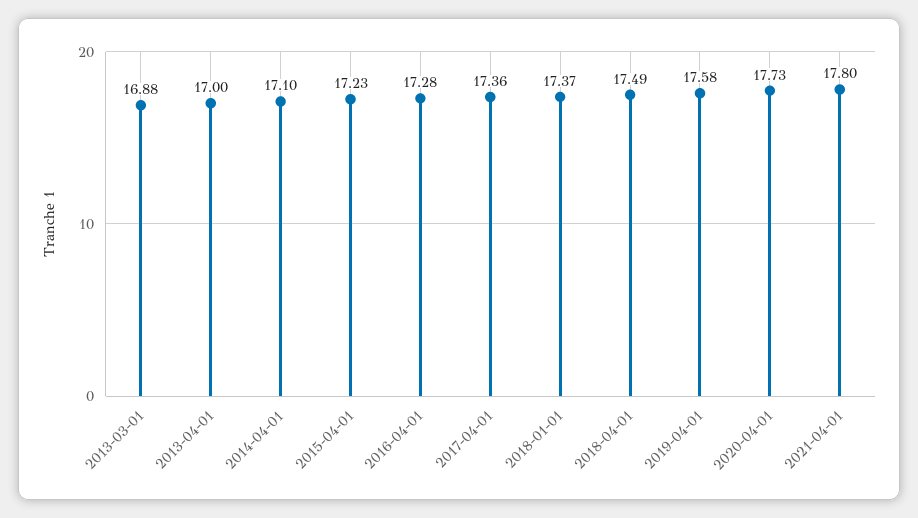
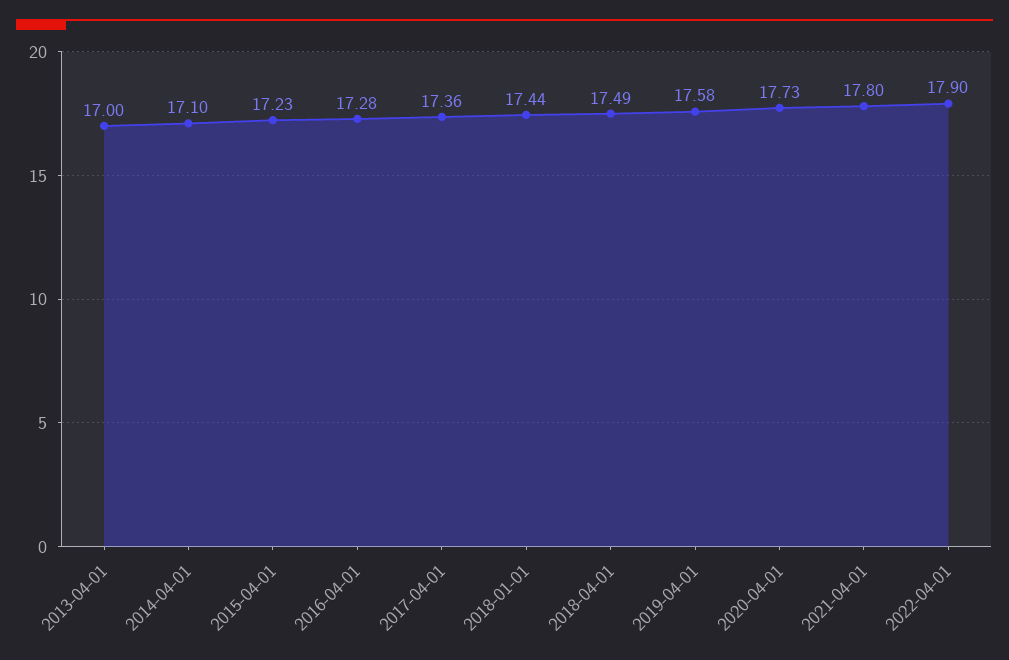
2013-03-01: 16.88 -> none
2018-01-01: 17.37 -> 17.44
2022-04-01: none -> 17.9

